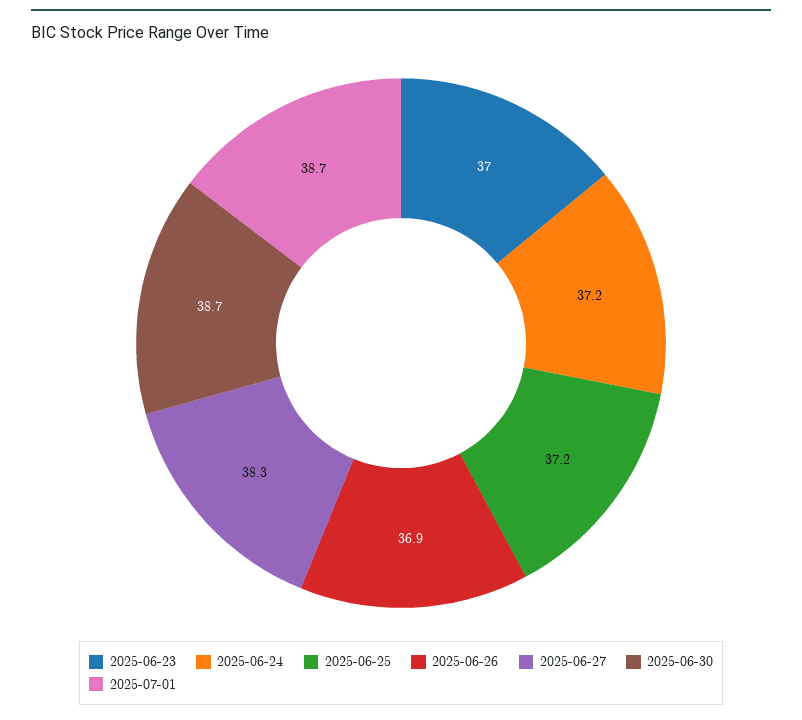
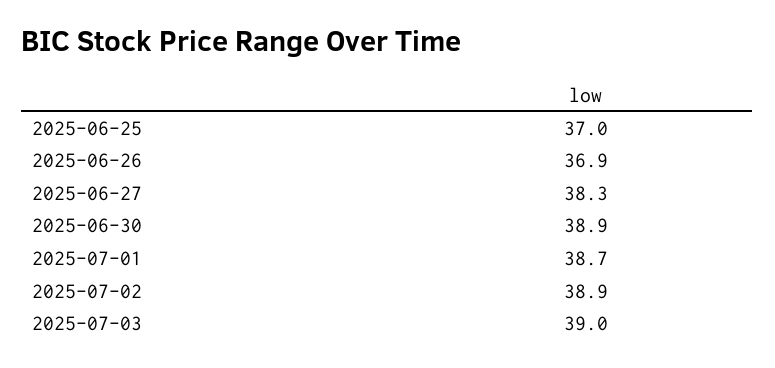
2025-06-23: 37 -> none
2025-06-24: 37.2 -> none
2025-06-25: 37.2 -> 37
2025-06-30: 38.7 -> 38.9
2025-07-02: none -> 38.9
2025-07-03: none -> 39

